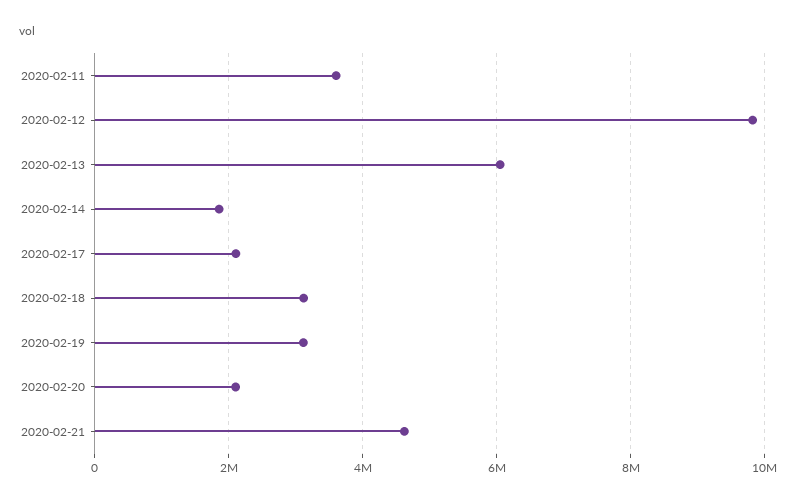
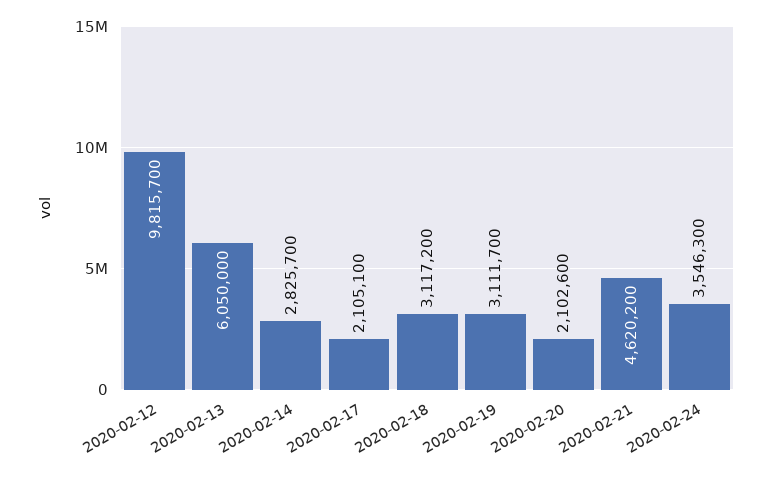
2020-02-11: 3600000 -> none
2020-02-14: 1800000 -> 2825700
2020-02-24: none -> 3546300

